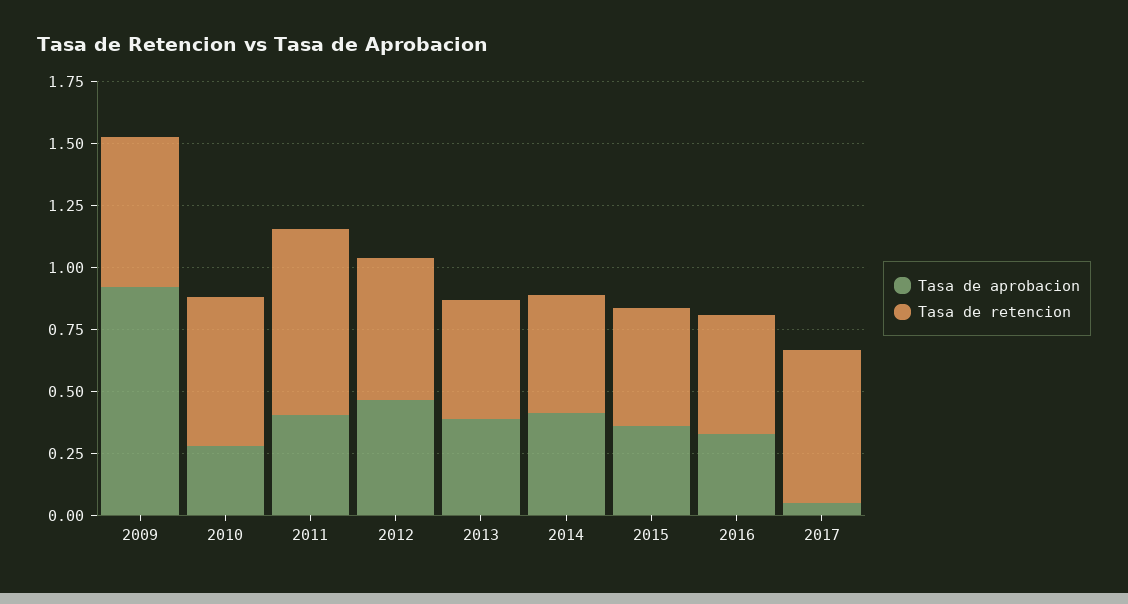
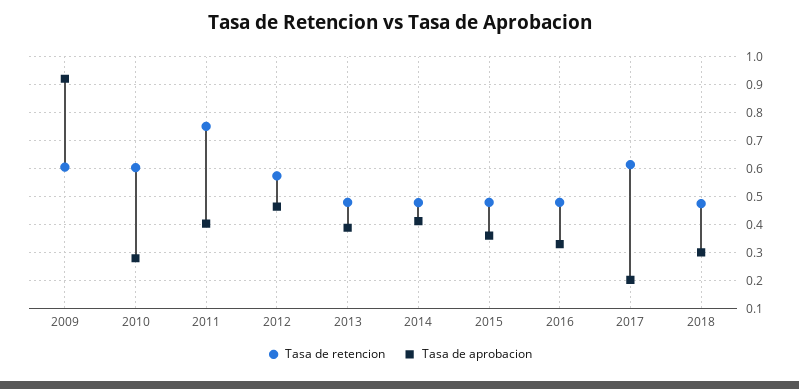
Tasa de aprobacion, 2017: 0.05 -> 0.2
Tasa de retencion, 2018: none -> 0.475
Tasa de aprobacion, 2018: none -> 0.3

